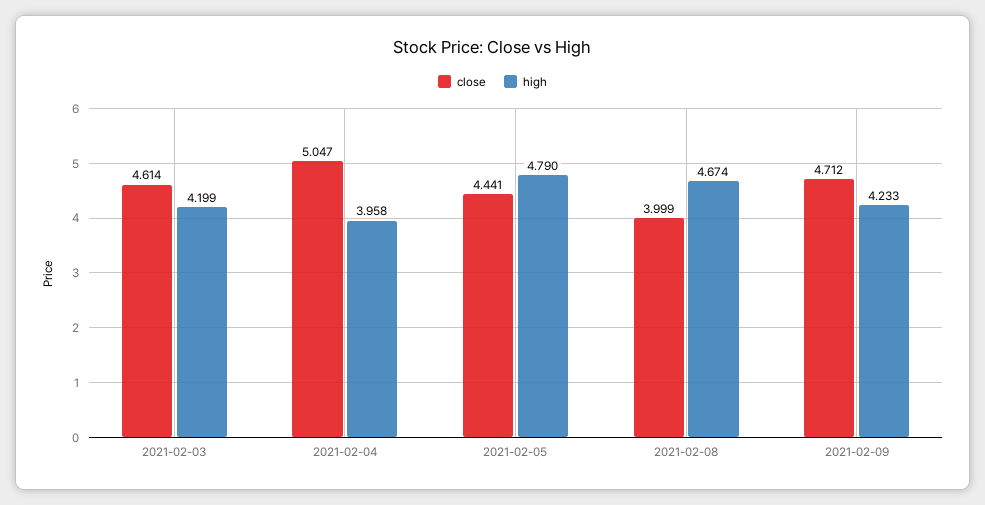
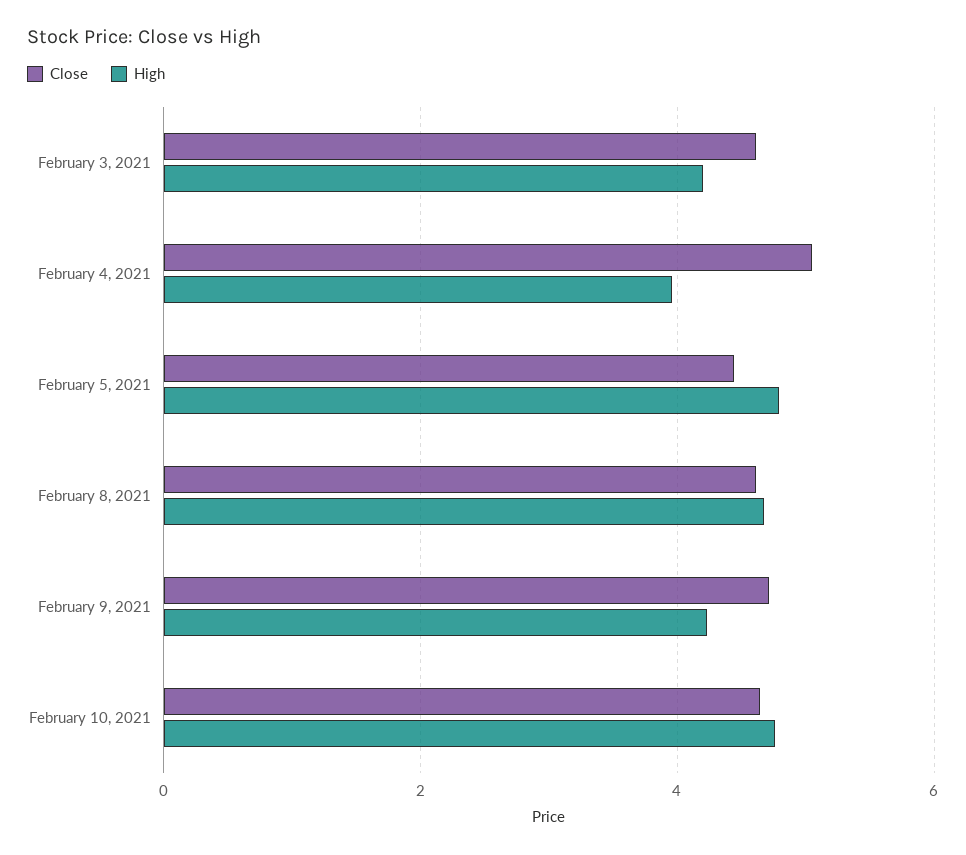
close, 2021-02-08: 3.999 -> 4.6
close, February 10, 2021: none -> 4.6
high, February 10, 2021: none -> 4.8

